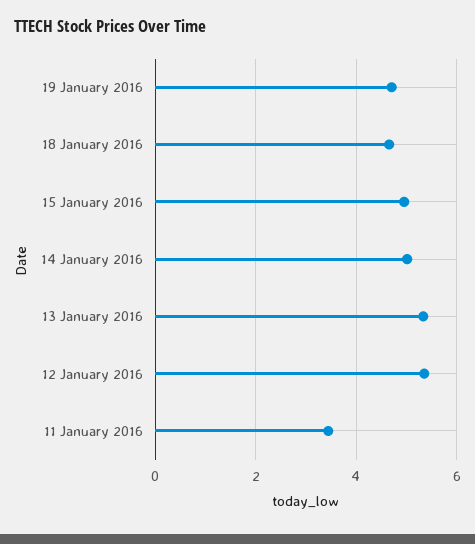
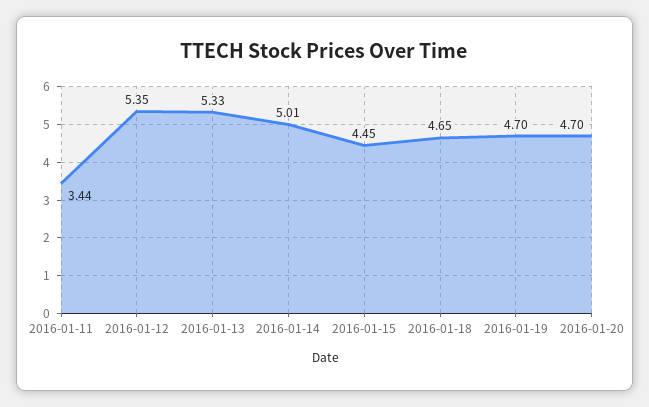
15 January 2016: 5 -> 4.45
2016-01-20: none -> 4.7

